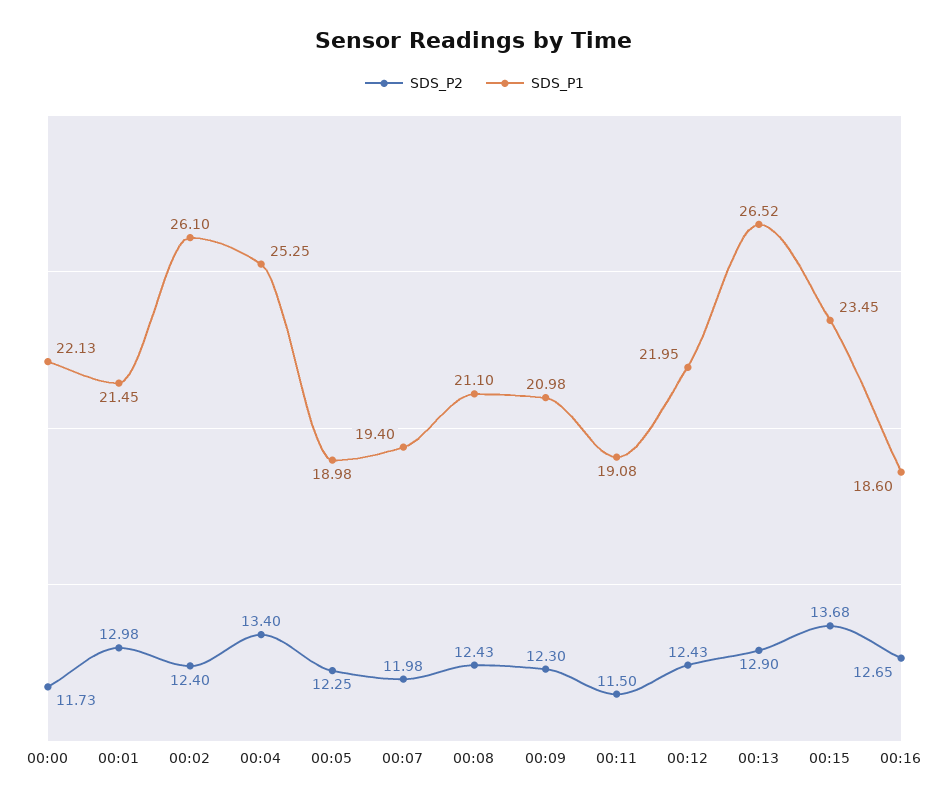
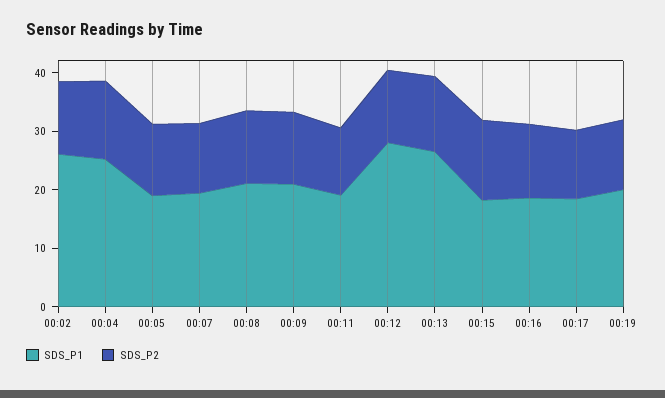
SDS_P2, 00:00: 11.73 -> none
SDS_P1, 00:00: 22.13 -> none
SDS_P2, 00:01: 12.98 -> none
SDS_P1, 00:01: 21.45 -> none
SDS_P1, 00:12: 21.95 -> 28
SDS_P1, 00:15: 23.45 -> 18
SDS_P1, 00:17: none -> 18
SDS_P2, 00:17: none -> 12
SDS_P1, 00:19: none -> 20
SDS_P2, 00:19: none -> 12

